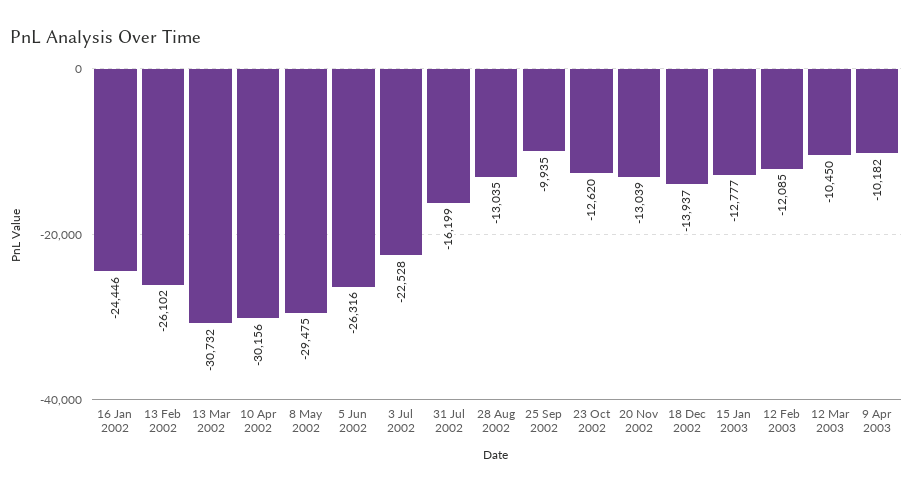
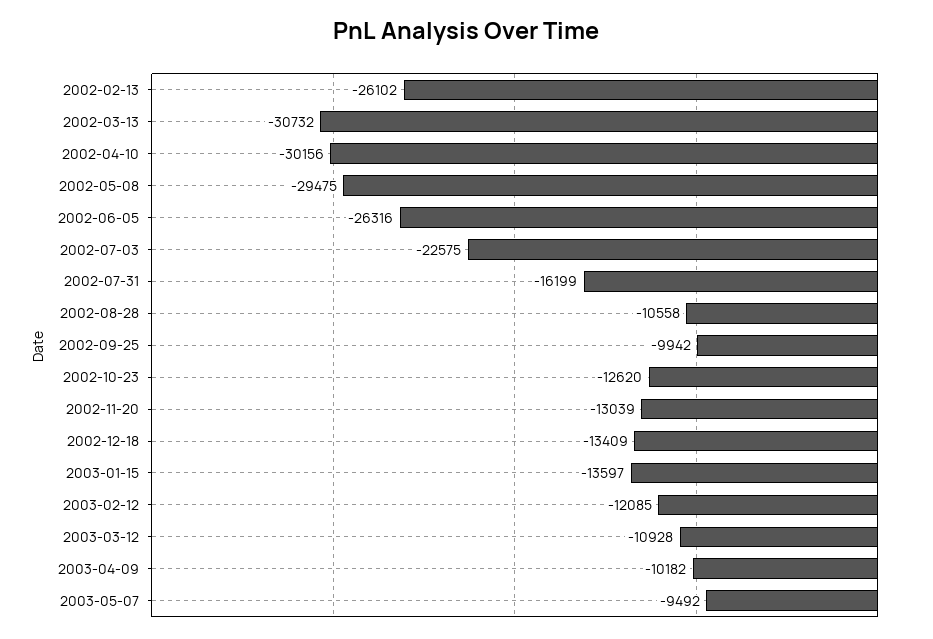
16 Jan 2002: -24446 -> none
3 Jul 2002: -22528 -> -22575
28 Aug 2002: -13035 -> -10558
25 Sep 2002: -9935 -> -9942
18 Dec 2002: -13937 -> -13409
15 Jan 2003: -12777 -> -13597
12 Mar 2003: -10450 -> -10928
2003-05-07: none -> -9492

